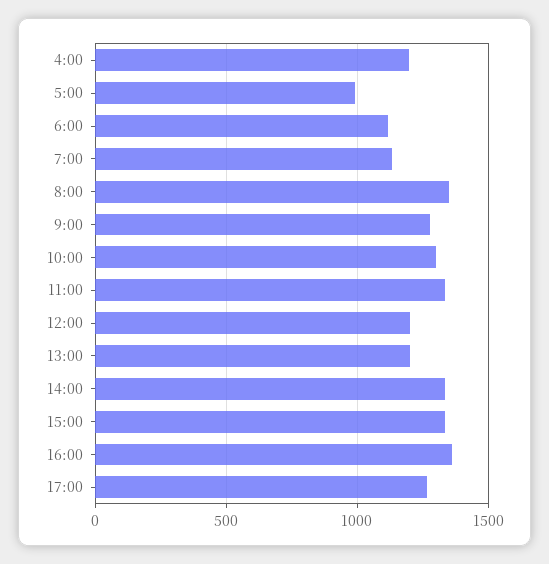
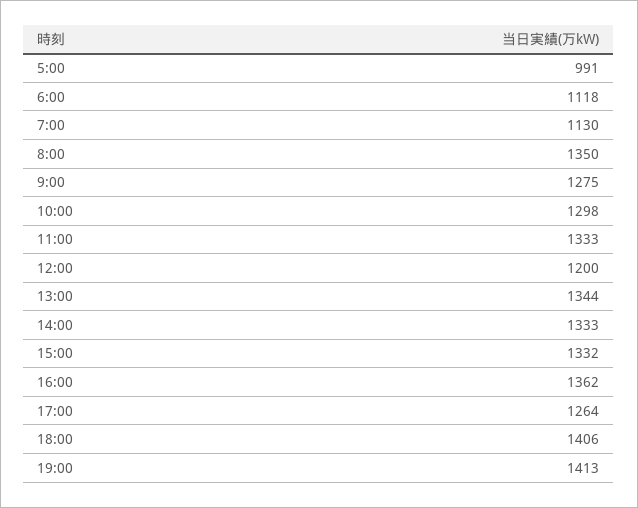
4:00: 1200 -> none
13:00: 1200 -> 1344
18:00: none -> 1406
19:00: none -> 1413

